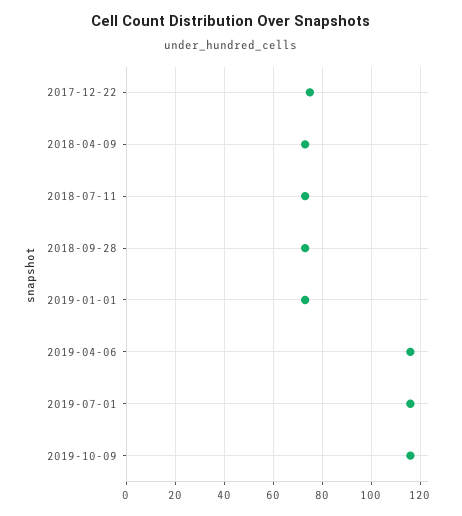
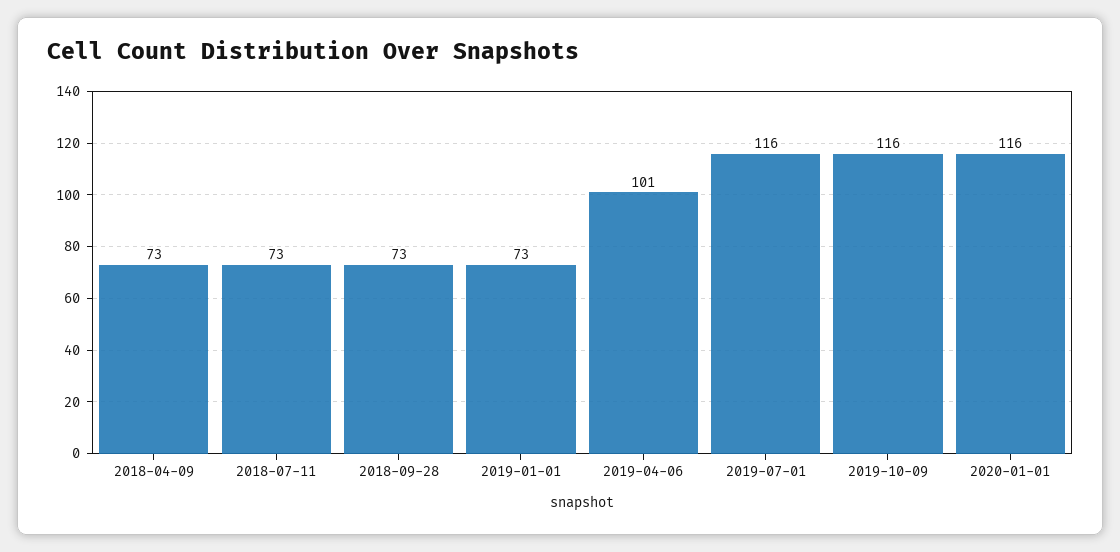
2017-12-22: 75 -> none
2019-04-06: 115 -> 101
2020-01-01: none -> 116

